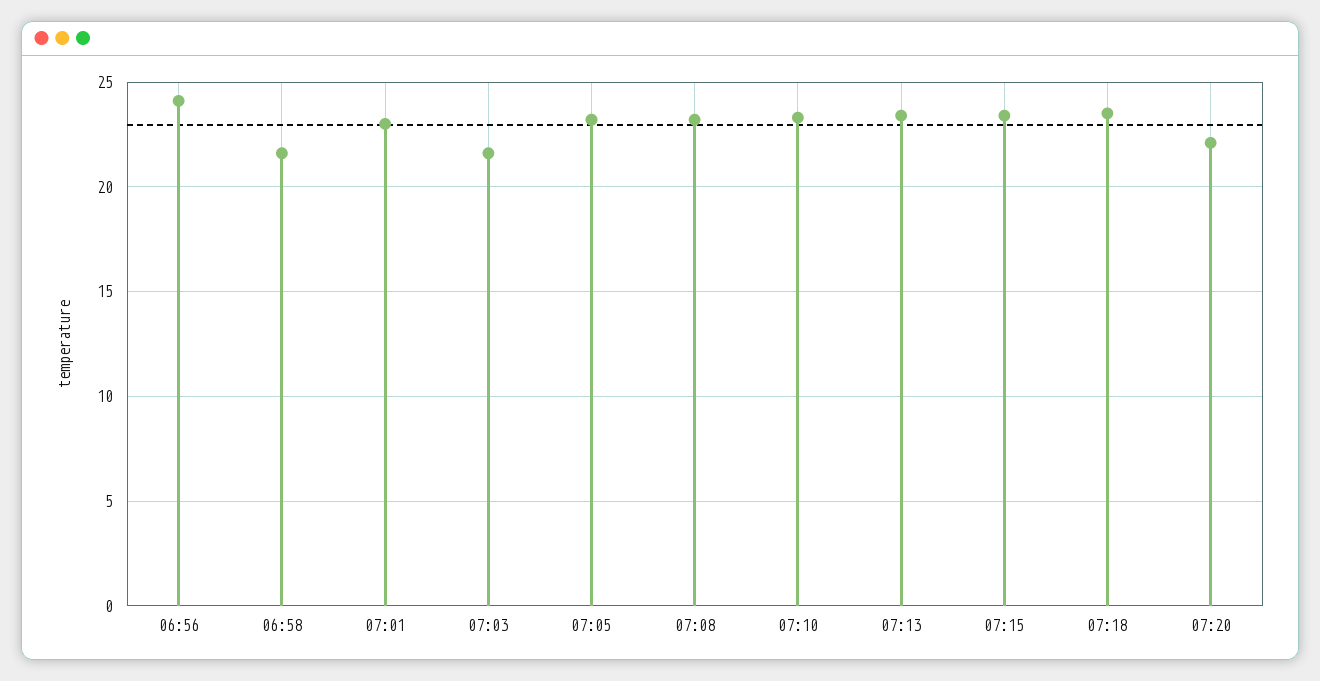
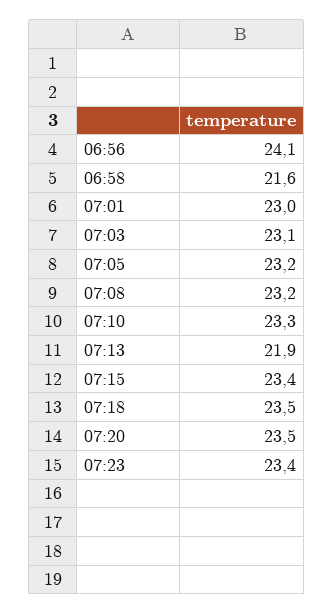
07:03: 21.5 -> 23.1
07:13: 23.5 -> 21.9
07:20: 22 -> 23.5
07:23: none -> 23.4

